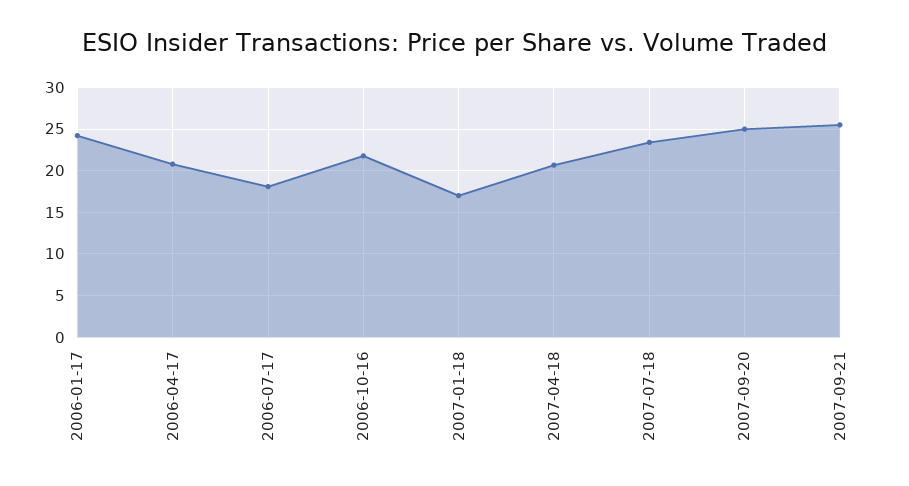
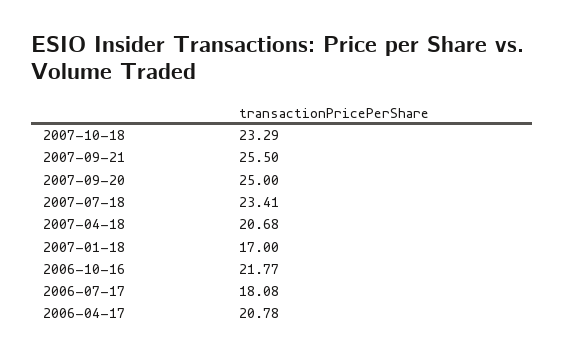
2006-01-17: 24 -> none
2007-10-18: none -> 23.29

